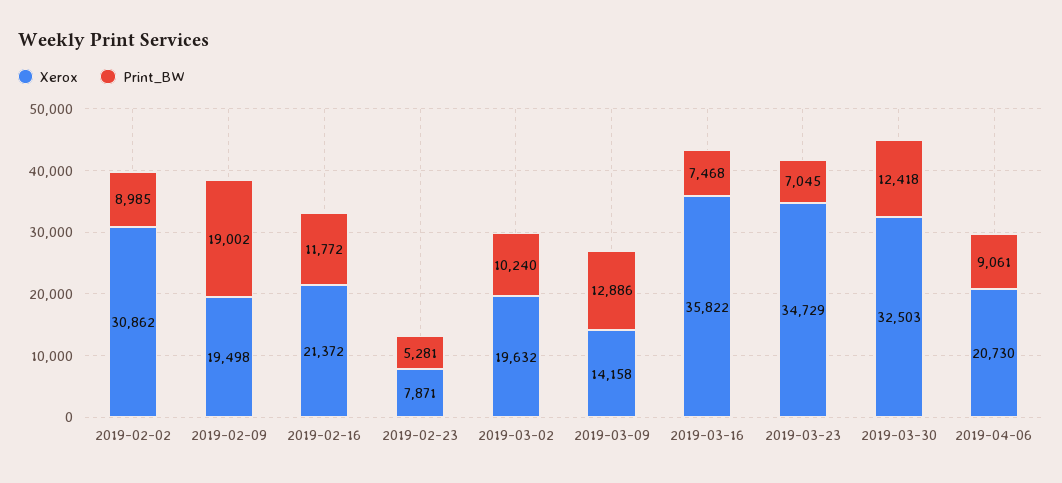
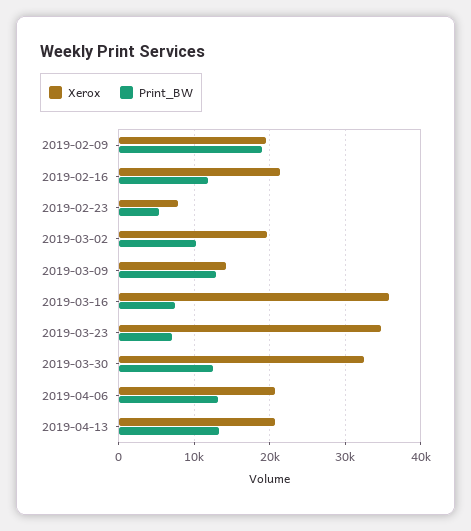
Xerox, 2019-02-02: 30862 -> none
Print_BW, 2019-02-02: 8985 -> none
Print_BW, 2019-04-06: 9061 -> 13000
Xerox, 2019-04-13: none -> 21000
Print_BW, 2019-04-13: none -> 13000

